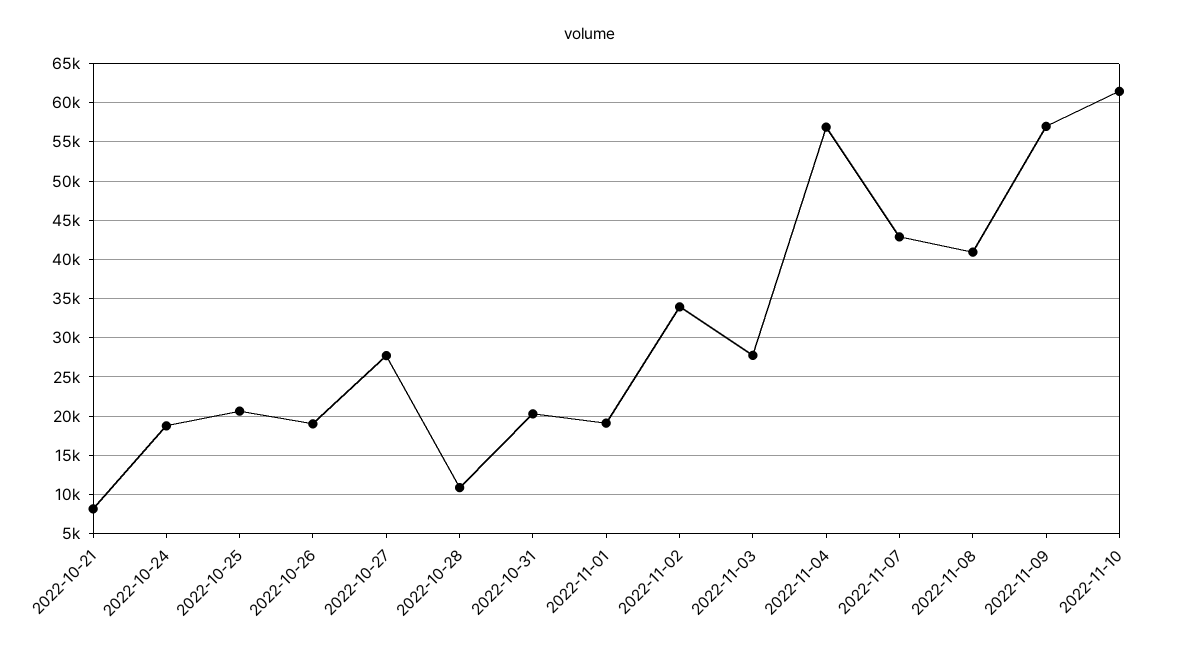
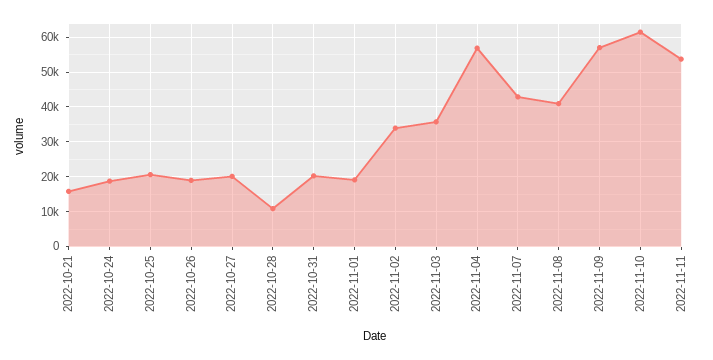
2022-10-21: 8000 -> 16000
2022-10-27: 28000 -> 20000
2022-11-03: 28000 -> 36000
2022-11-11: none -> 54000

